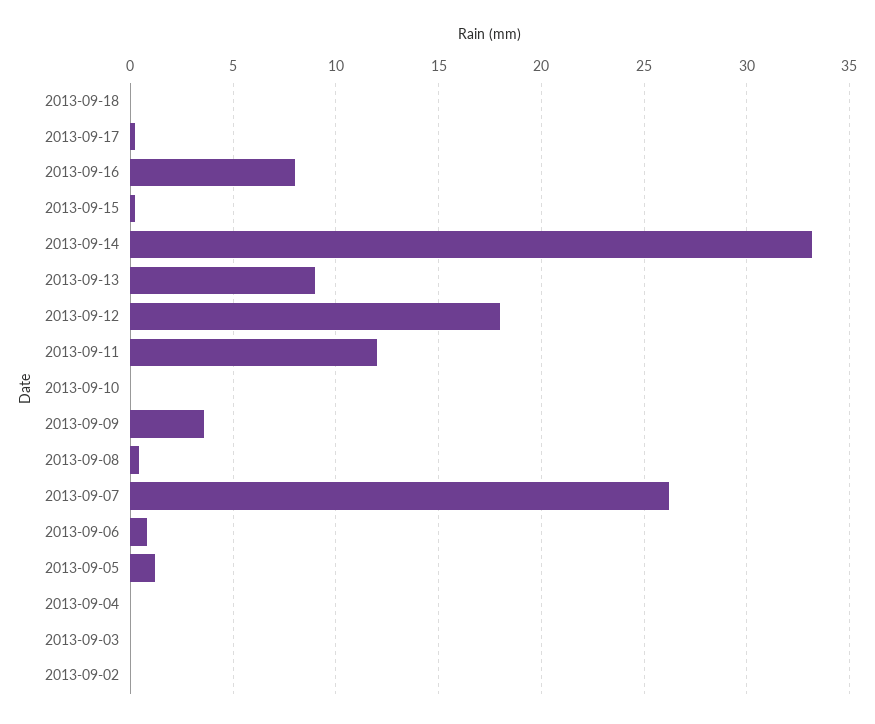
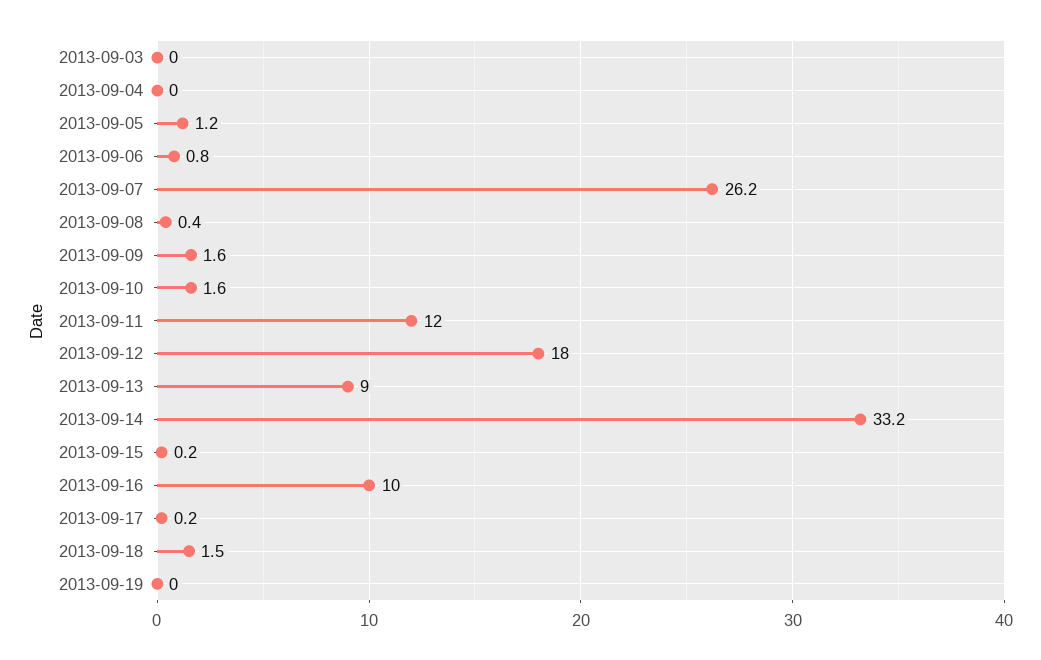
2013-09-18: 0 -> 1.5
2013-09-16: 8 -> 10
2013-09-10: 0 -> 1.6
2013-09-09: 3.5 -> 1.6
2013-09-02: 0 -> none
2013-09-19: none -> 0

